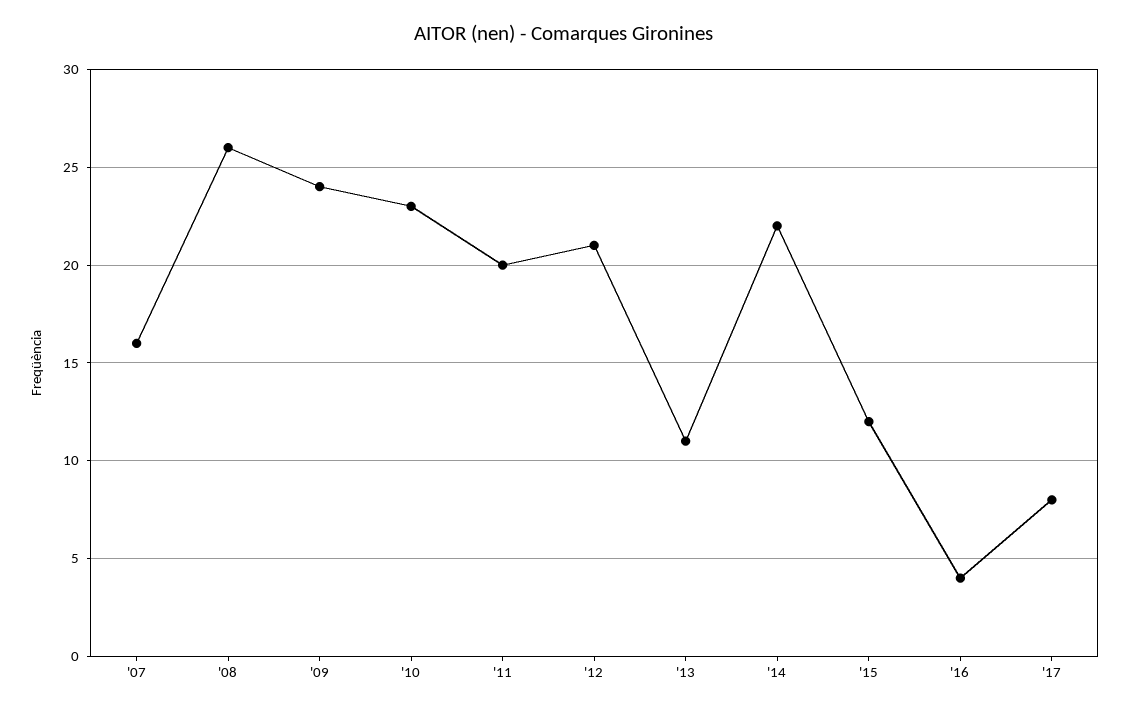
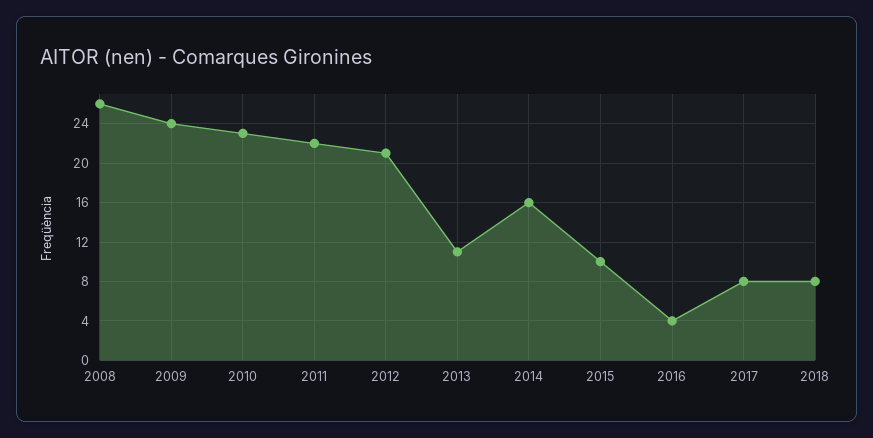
'07: 16 -> none
'11: 20 -> 22
'14: 22 -> 16
'15: 12 -> 10
2018: none -> 8

